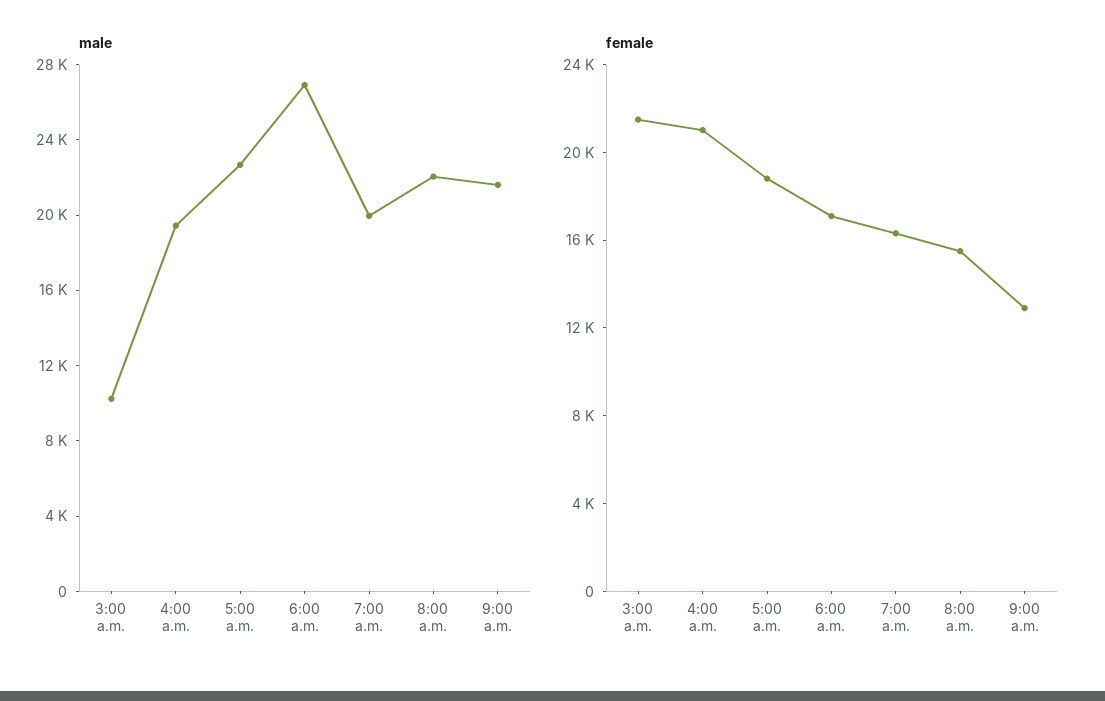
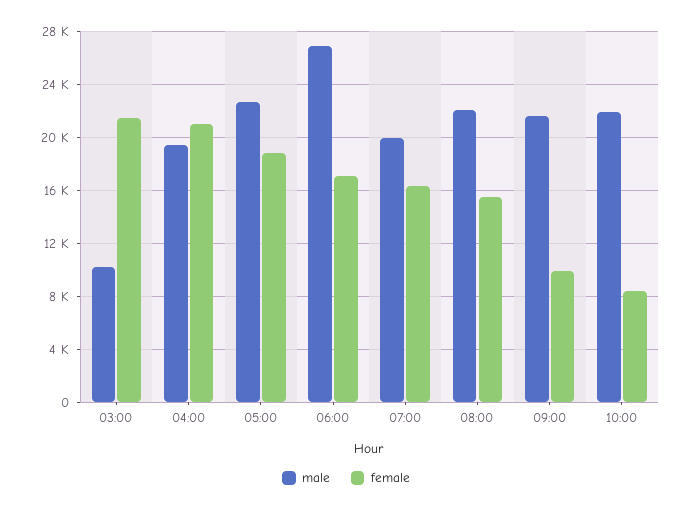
female, 9:00 a.m.: 13000 -> 10000
male, 10:00: none -> 22000
female, 10:00: none -> 8500

